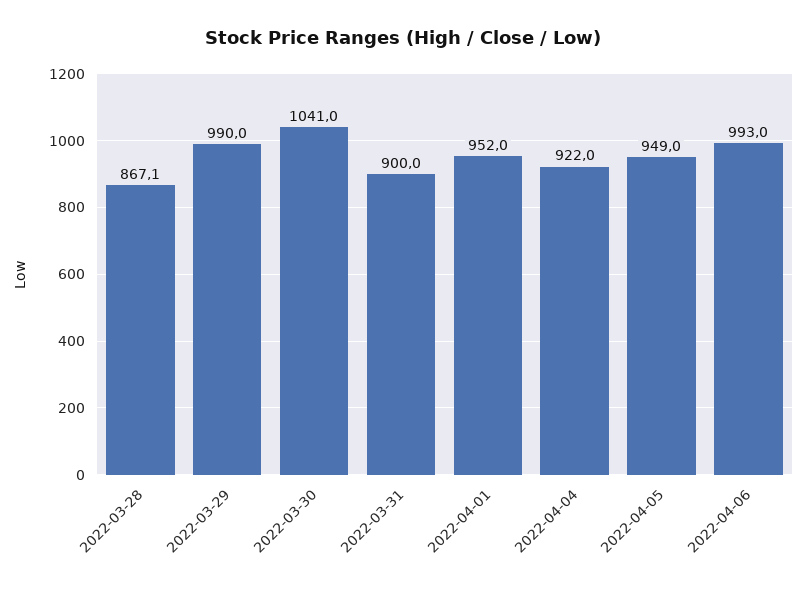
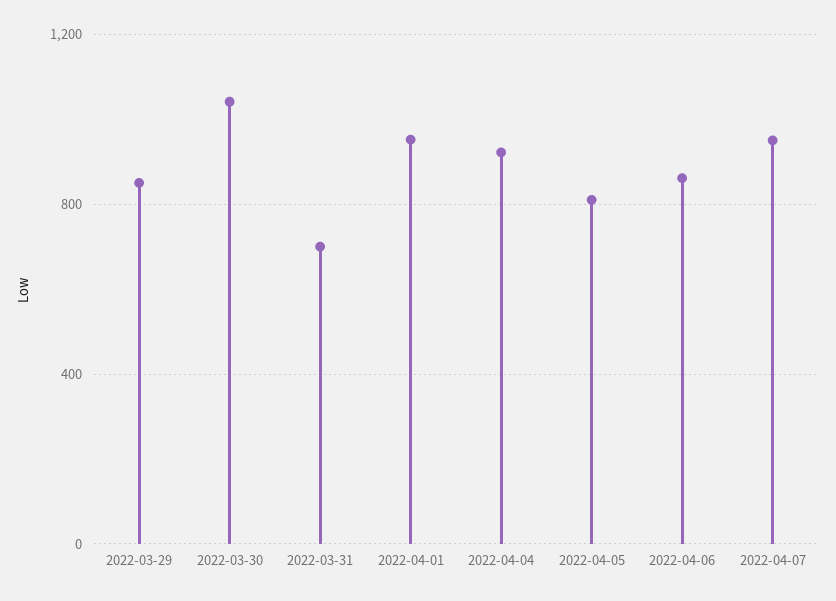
2022-03-28: 867.1 -> none
2022-03-29: 990 -> 850
2022-03-31: 900 -> 700
2022-04-05: 949 -> 800
2022-04-06: 993 -> 850
2022-04-07: none -> 950

